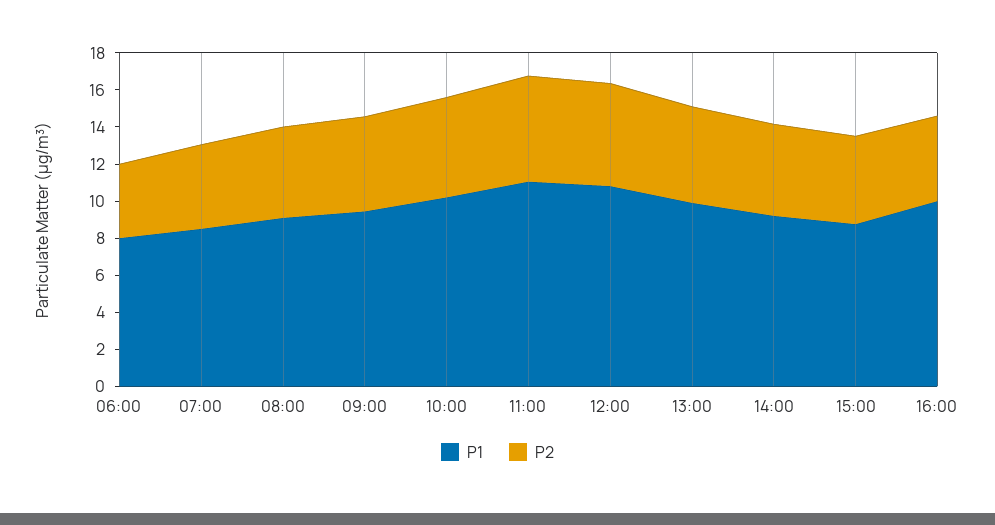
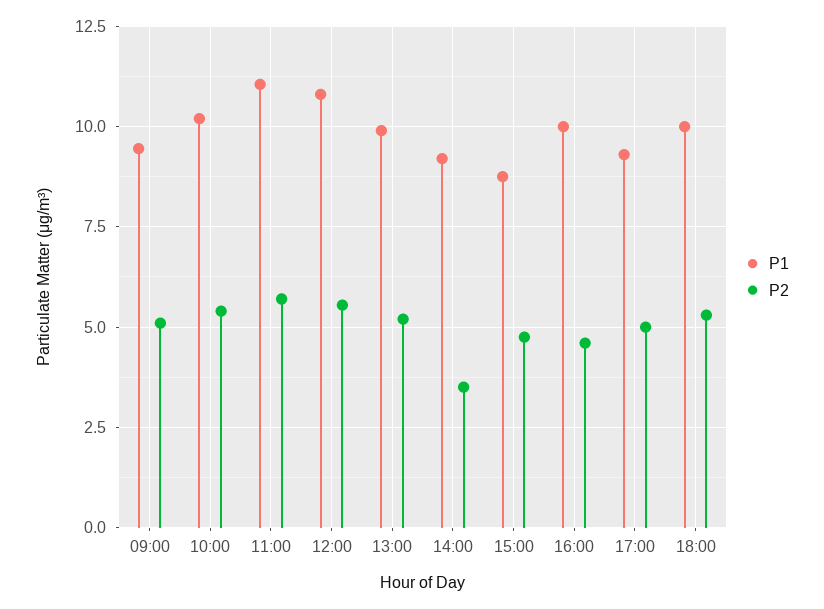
P1, 06:00: 8 -> none
P2, 06:00: 4 -> none
P1, 07:00: 8.5 -> none
P2, 07:00: 4.5 -> none
P1, 08:00: 9 -> none
P2, 08:00: 5 -> none
P2, 14:00: 5 -> 3.5
P1, 17:00: none -> 9.25
P2, 17:00: none -> 5
P1, 18:00: none -> 10
P2, 18:00: none -> 5.25

